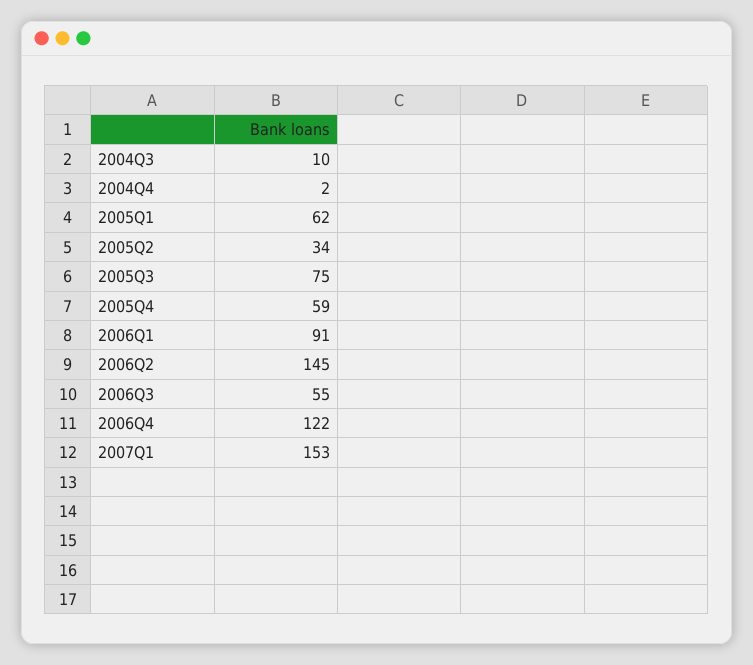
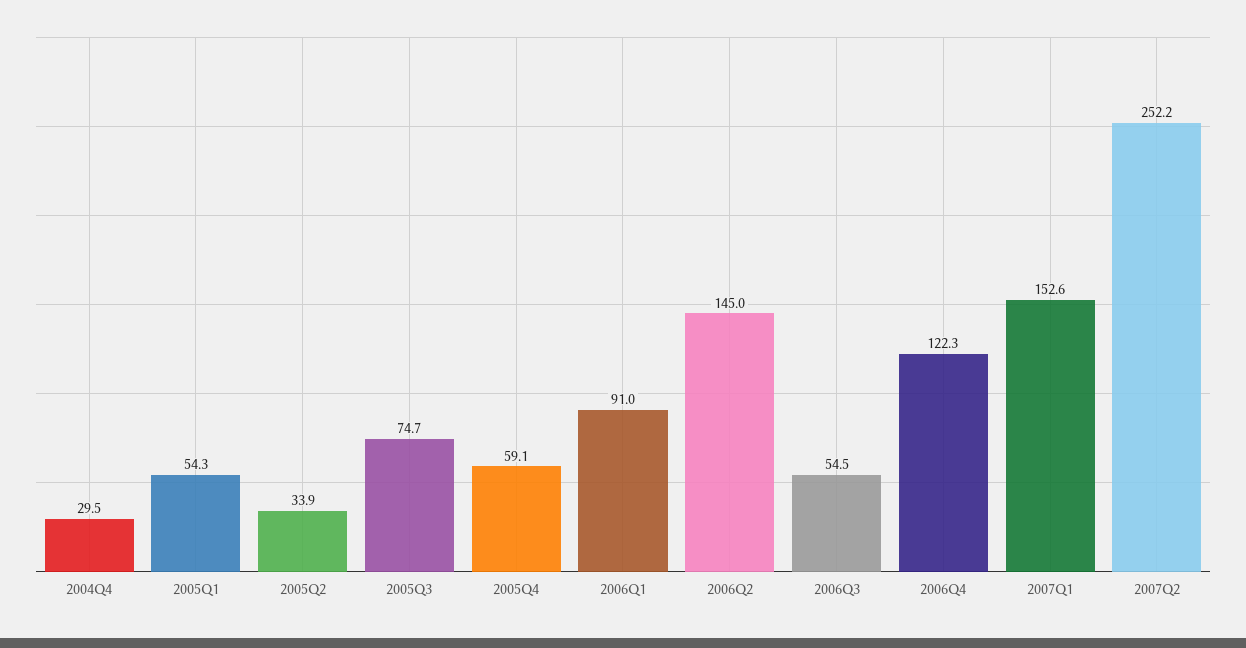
2004Q3: 10 -> none
2004Q4: 2 -> 29.5
2005Q1: 62 -> 54.3
2007Q2: none -> 252.2

